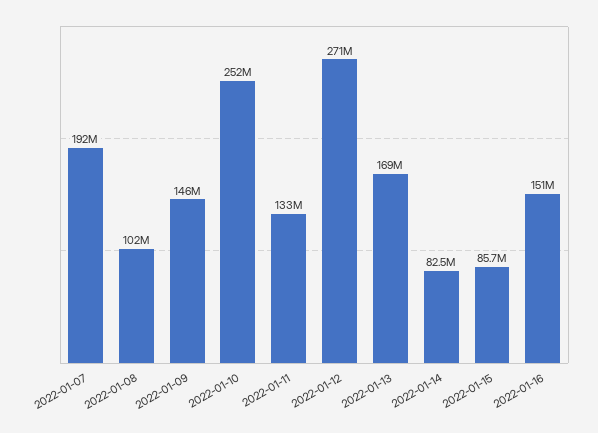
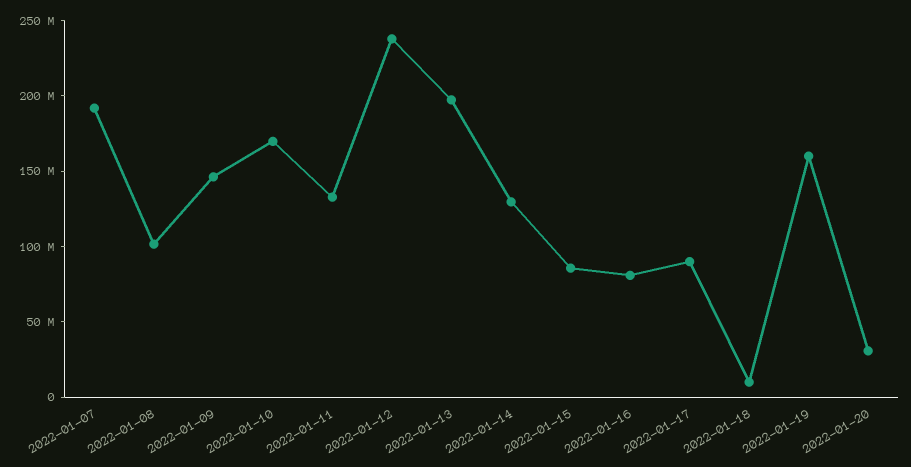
2022-01-10: 252000000 -> 170000000
2022-01-12: 271000000 -> 240000000
2022-01-13: 169000000 -> 200000000
2022-01-14: 82500000 -> 130000000
2022-01-16: 151000000 -> 80000000
2022-01-17: none -> 90000000
2022-01-18: none -> 10000000
2022-01-19: none -> 160000000
2022-01-20: none -> 30000000

